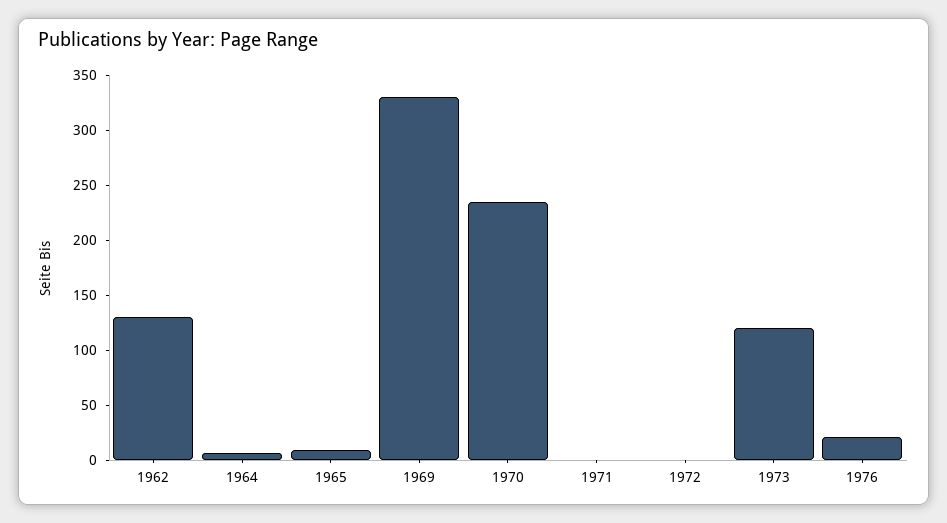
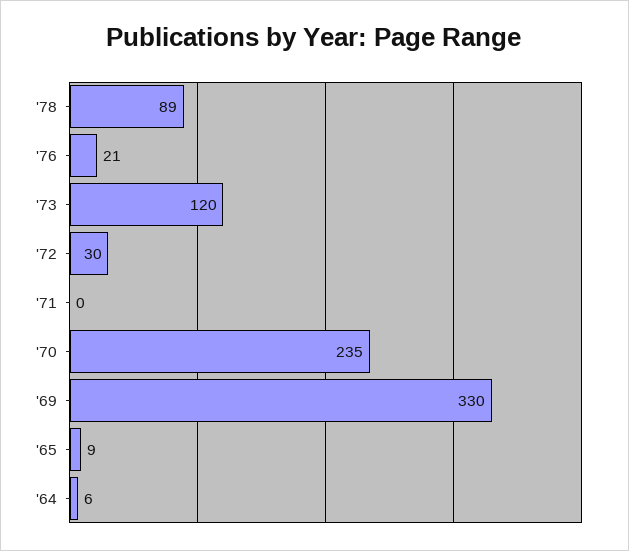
1962: 130 -> none
1972: 0 -> 30
'78: none -> 89

